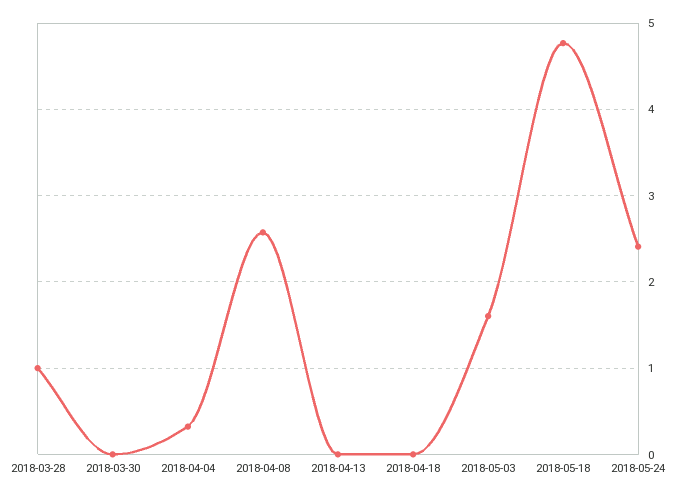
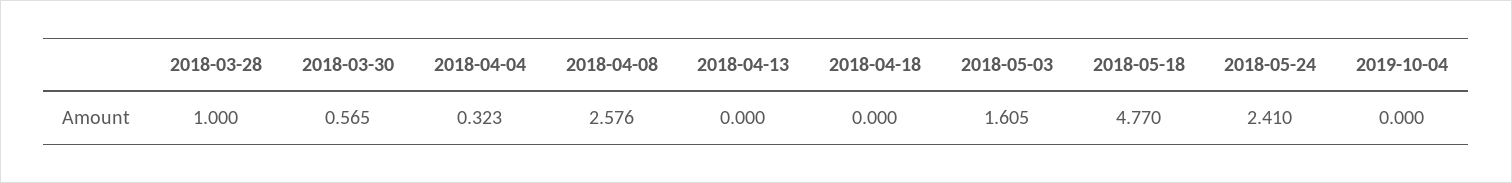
2018-03-30: 0 -> 0.565
2019-10-04: none -> 0

